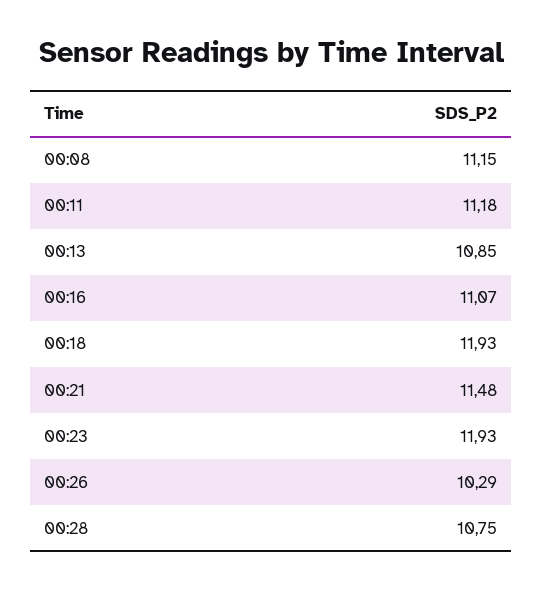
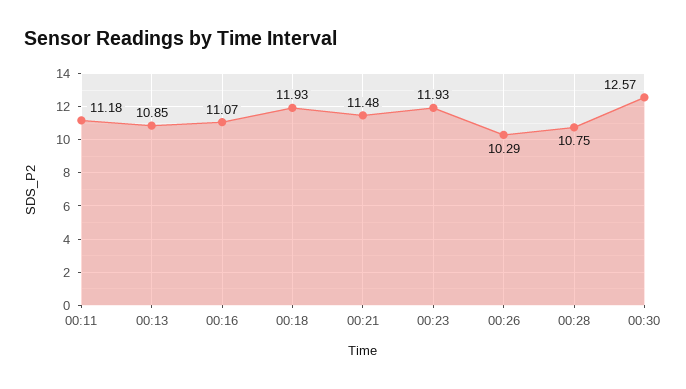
00:08: 11.15 -> none
00:30: none -> 12.57

